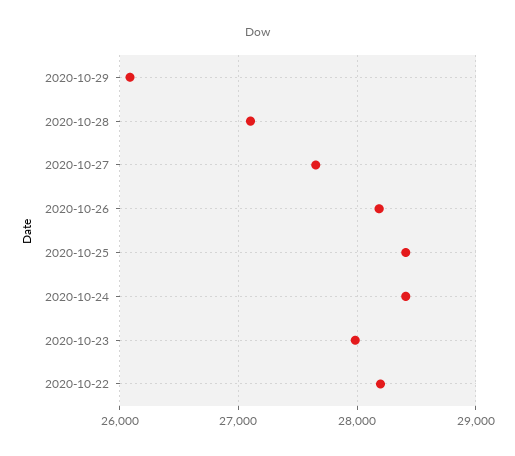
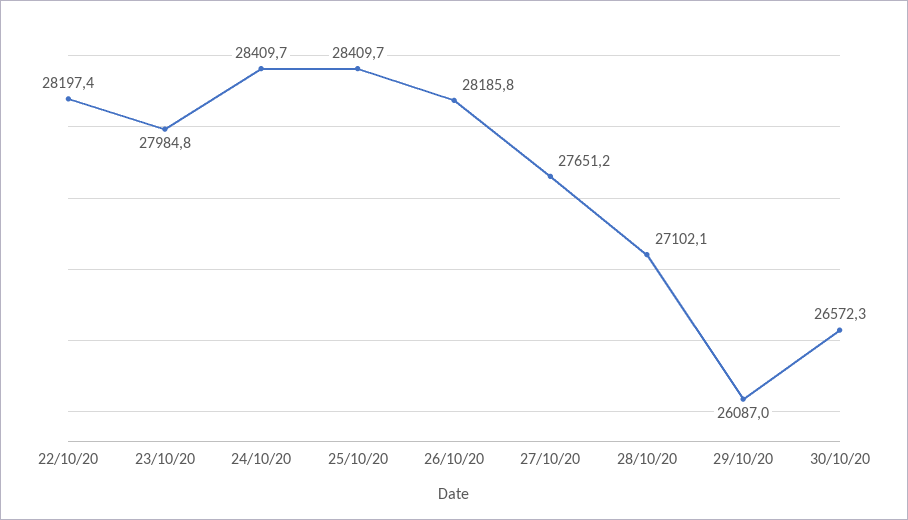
30/10/20: none -> 26572.3

